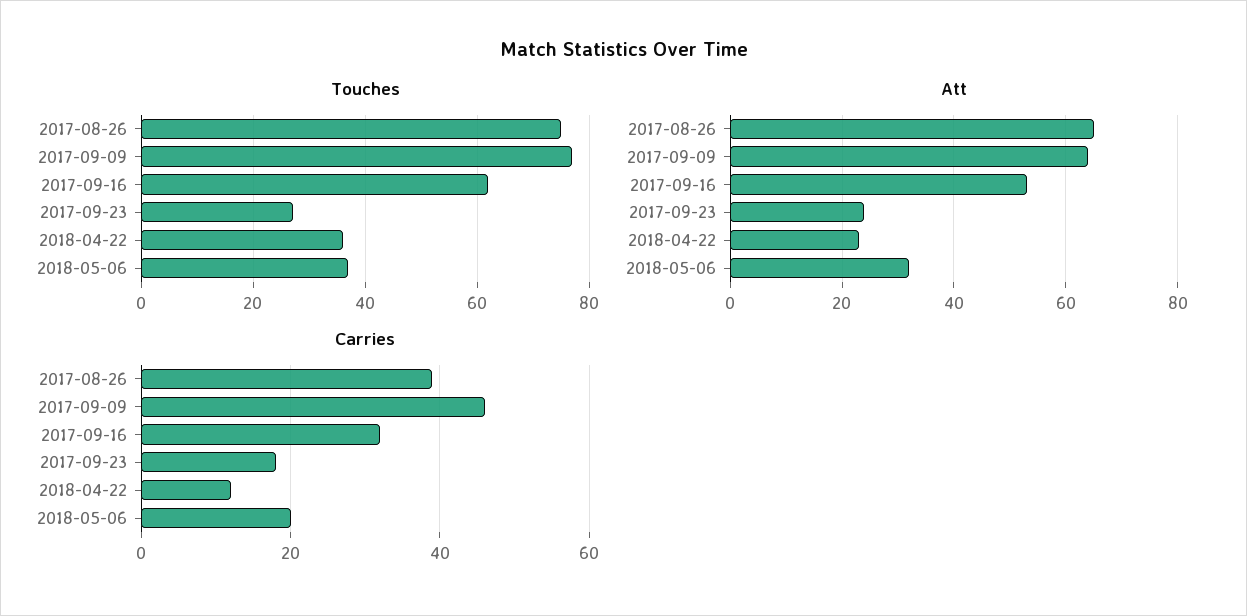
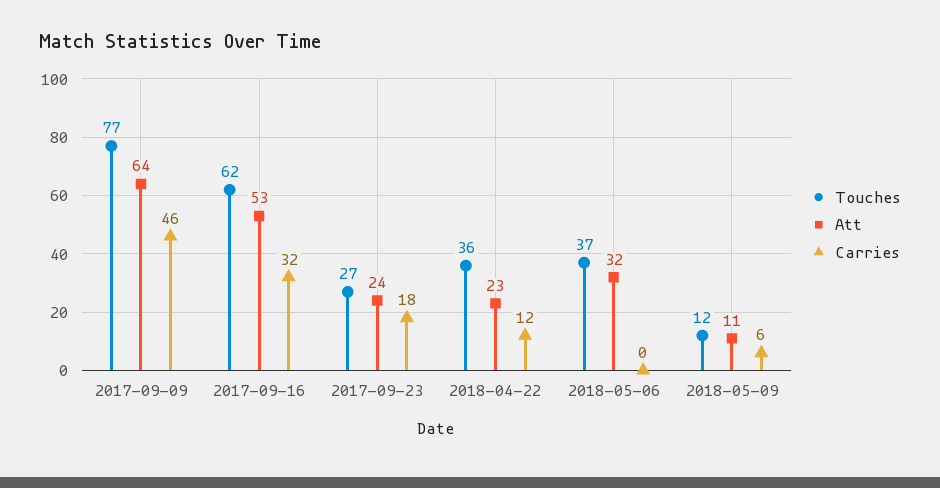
Touches, 2017-08-26: 75 -> none
Att, 2017-08-26: 65 -> none
Carries, 2017-08-26: 40 -> none
Carries, 2018-05-06: 20 -> 0
Touches, 2018-05-09: none -> 12
Att, 2018-05-09: none -> 11
Carries, 2018-05-09: none -> 6

